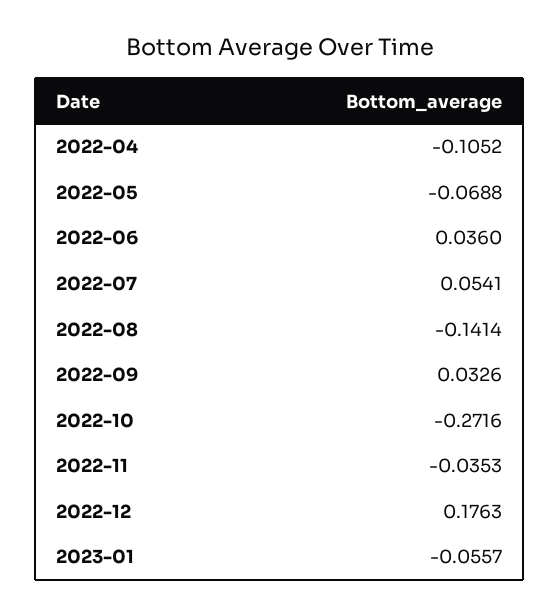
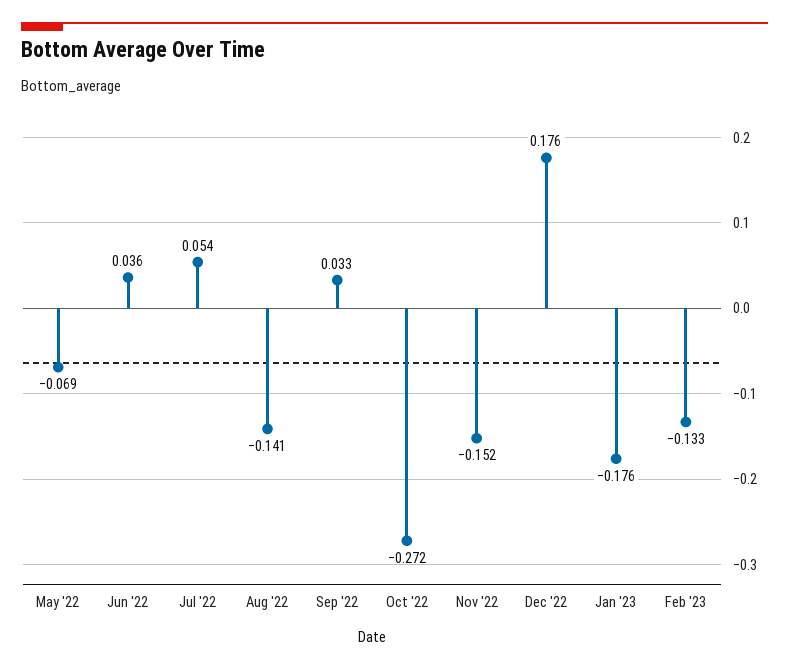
2022-04: -0.1052 -> none
2022-11: -0.0353 -> -0.152
2023-01: -0.0557 -> -0.176
Feb '23: none -> -0.133

